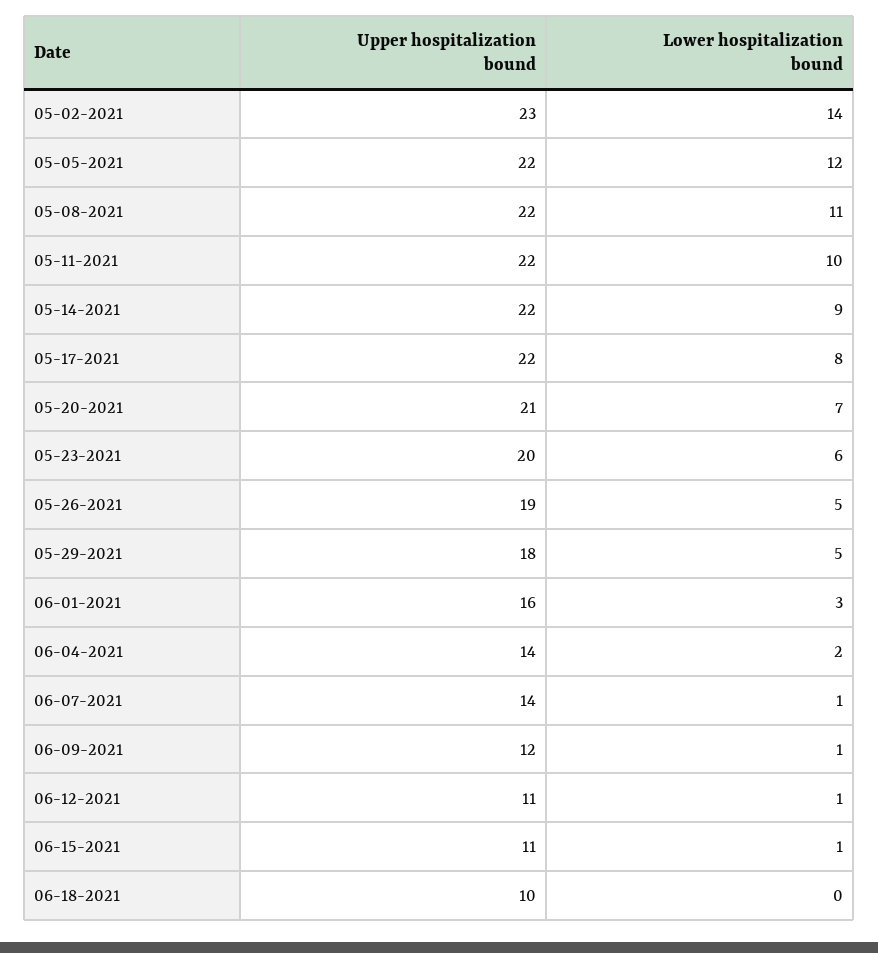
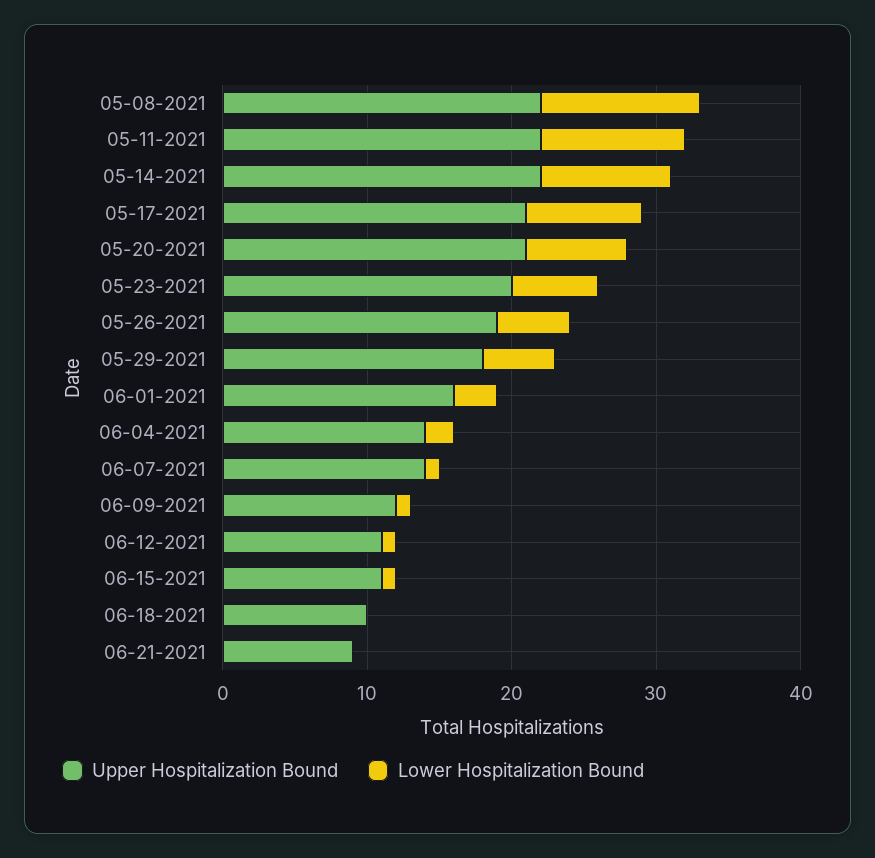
Upper hospitalization bound, 05-02-2021: 23 -> none
Lower hospitalization bound, 05-02-2021: 14 -> none
Upper hospitalization bound, 05-05-2021: 22 -> none
Lower hospitalization bound, 05-05-2021: 12 -> none
Upper hospitalization bound, 05-17-2021: 22 -> 21
Upper hospitalization bound, 06-21-2021: none -> 9
Lower hospitalization bound, 06-21-2021: none -> 0

